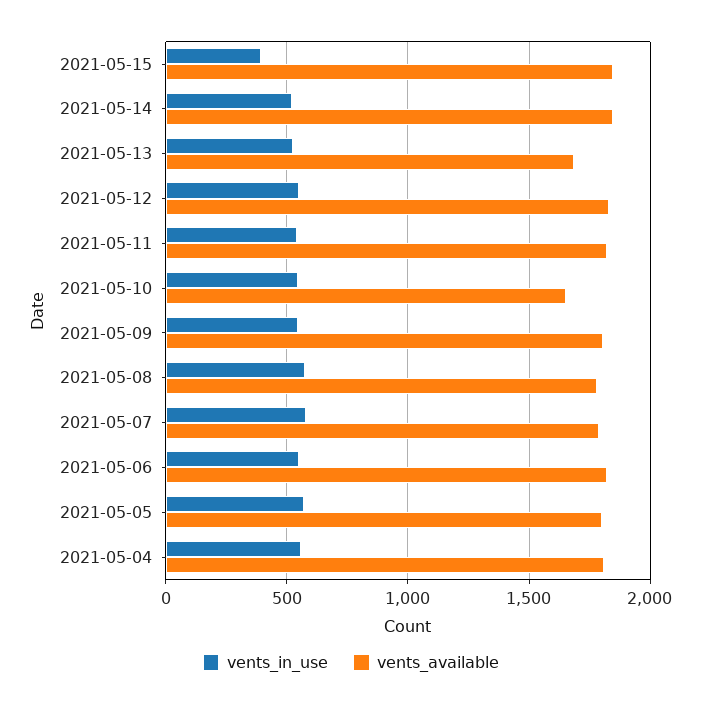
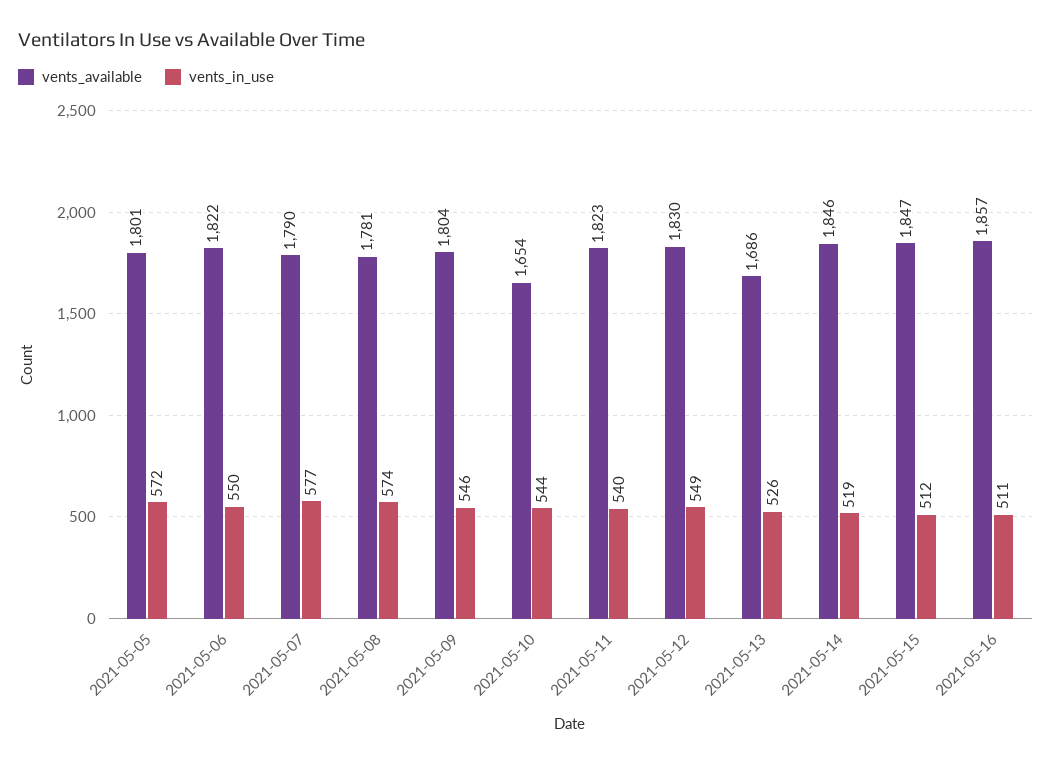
vents_in_use, 2021-05-15: 400 -> 512
vents_in_use, 2021-05-04: 550 -> none
vents_available, 2021-05-04: 1800 -> none
vents_available, 2021-05-16: none -> 1857
vents_in_use, 2021-05-16: none -> 511

